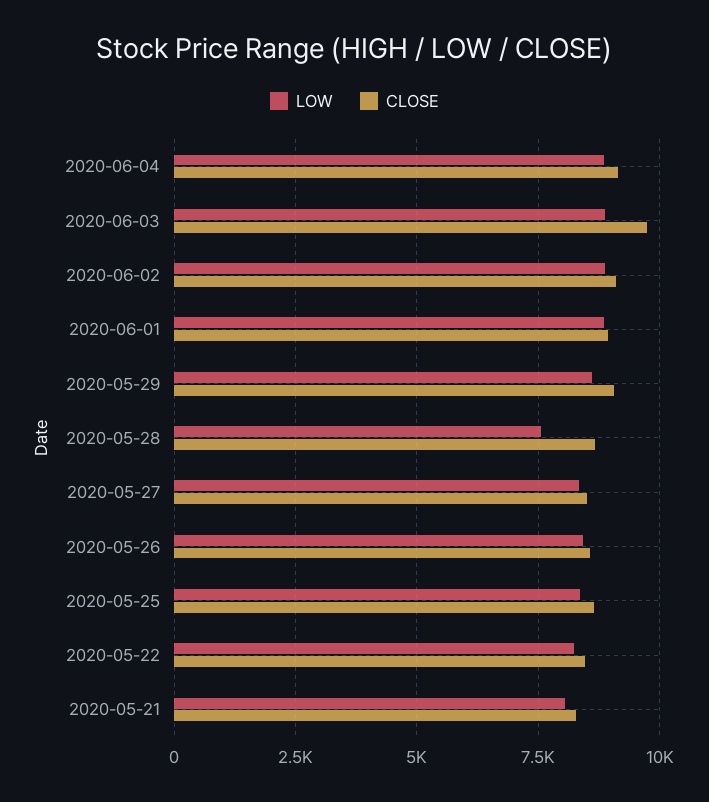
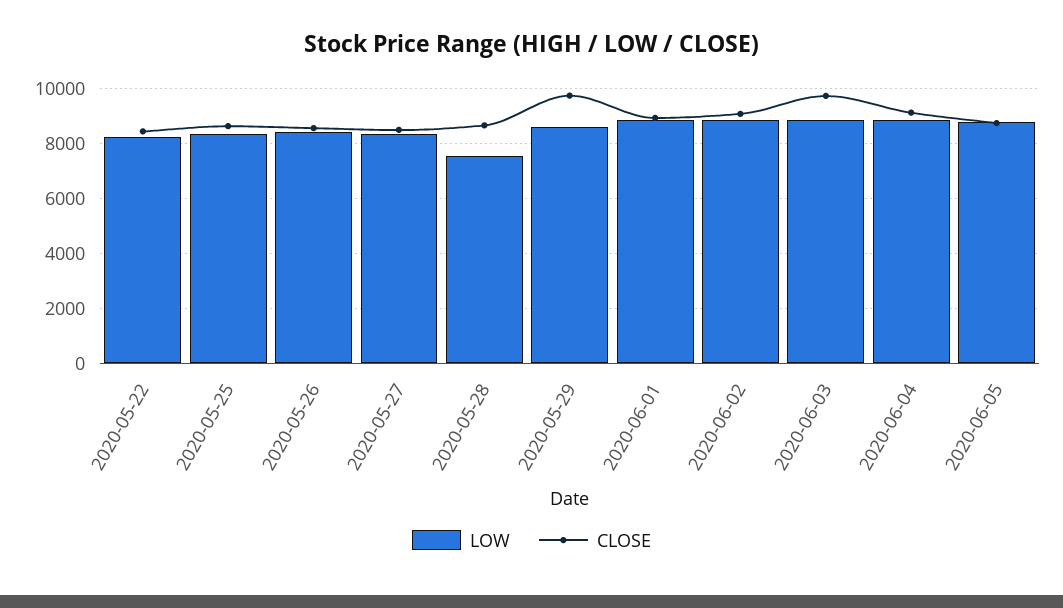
CLOSE, 2020-05-29: 9000 -> 9750
LOW, 2020-05-21: 8000 -> none
CLOSE, 2020-05-21: 8250 -> none
LOW, 2020-06-05: none -> 8750
CLOSE, 2020-06-05: none -> 8750

